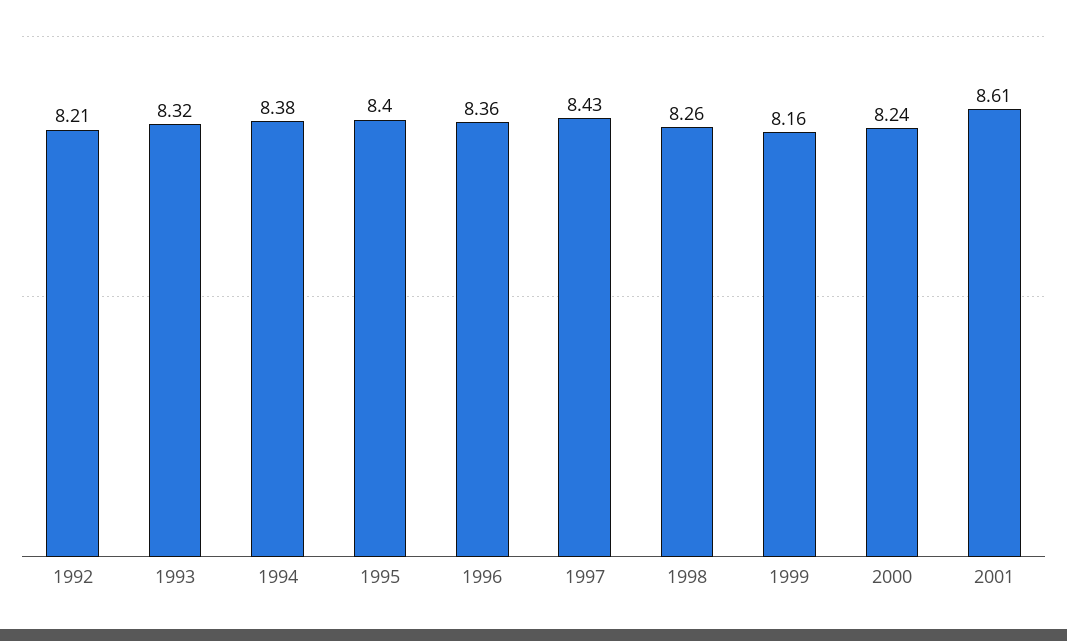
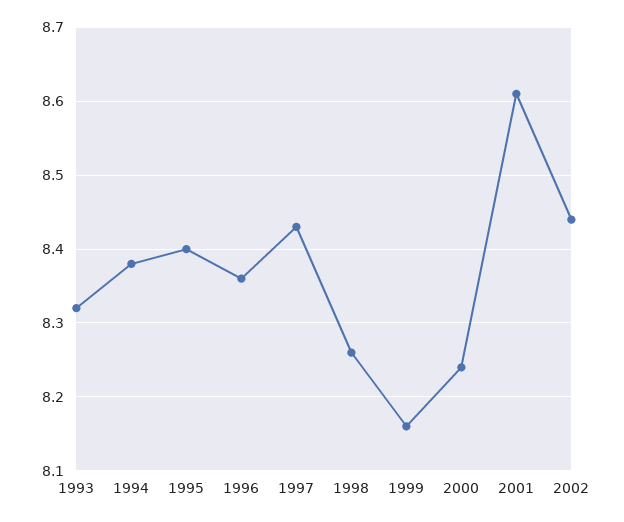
1992: 8.21 -> none
2002: none -> 8.44

